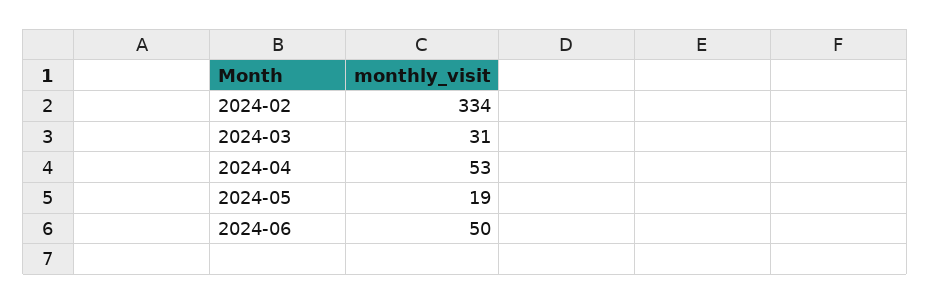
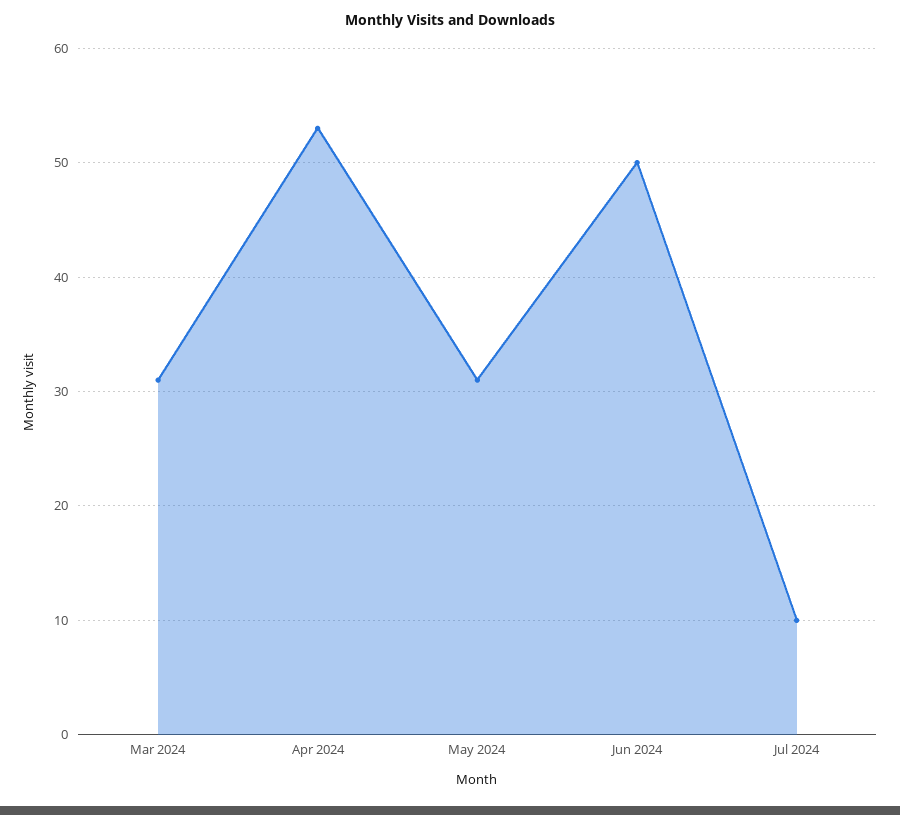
2024-02: 334 -> none
2024-05: 19 -> 31
Jul 2024: none -> 10

